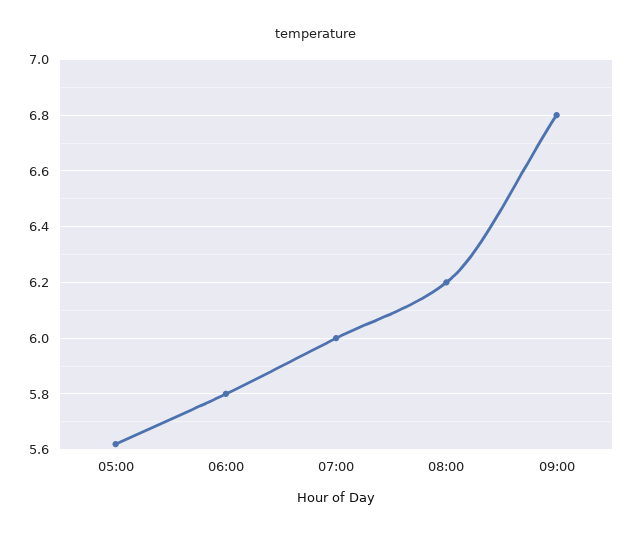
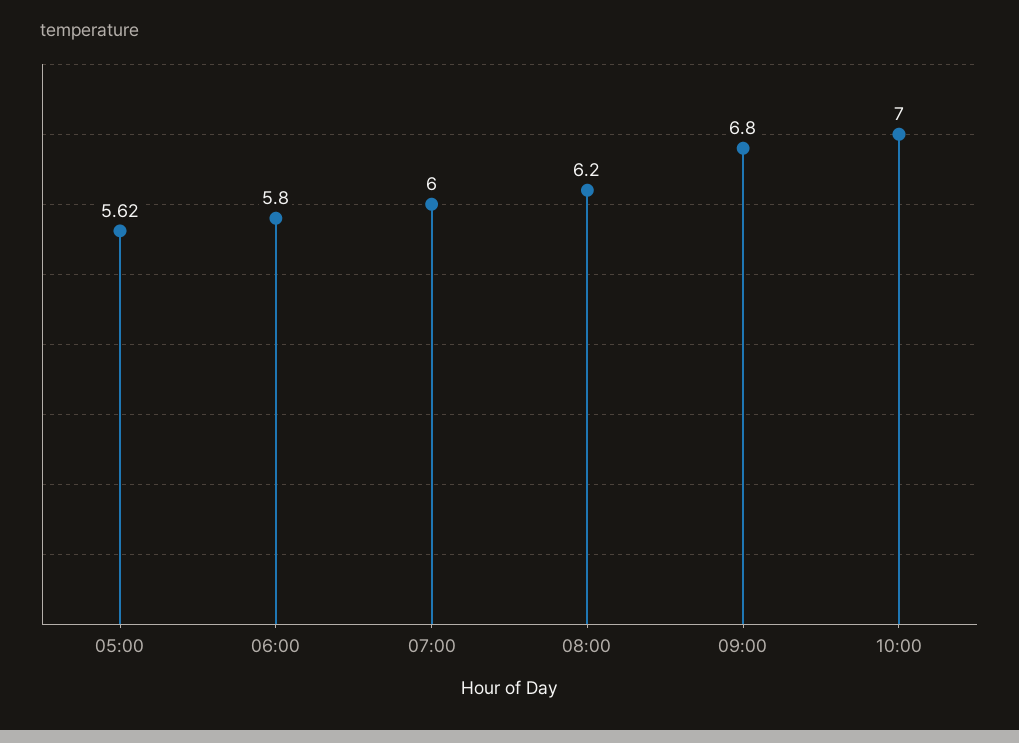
10:00: none -> 7

